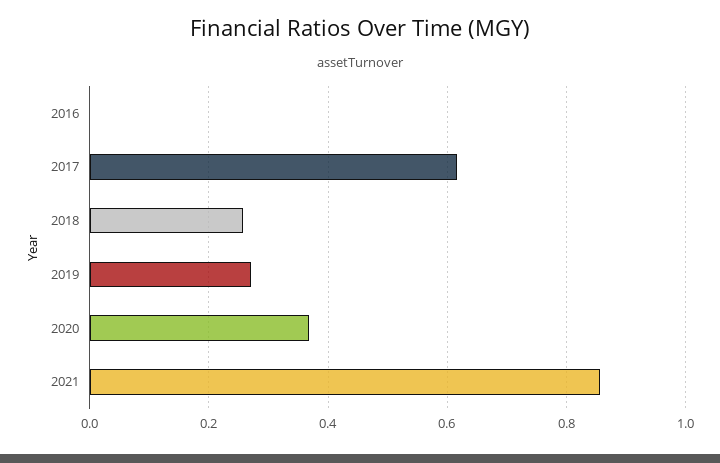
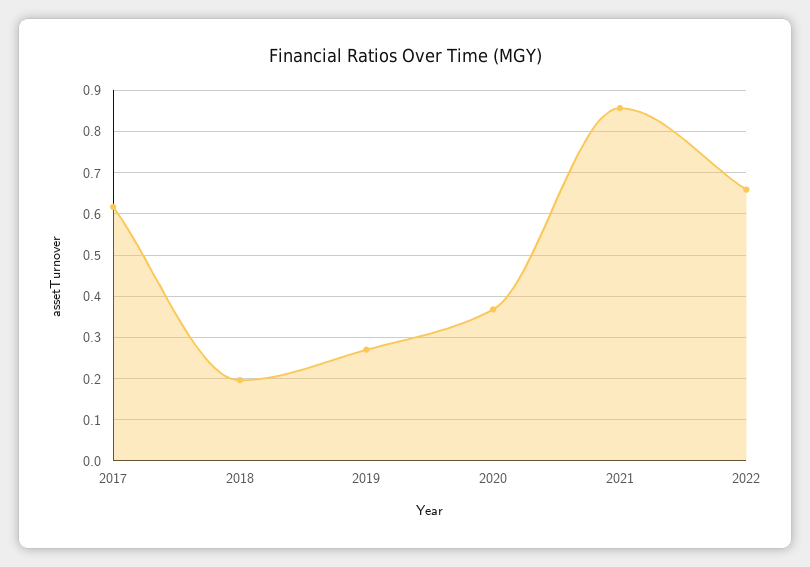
2016: 0 -> none
2018: 0.26 -> 0.2
2022: none -> 0.66

